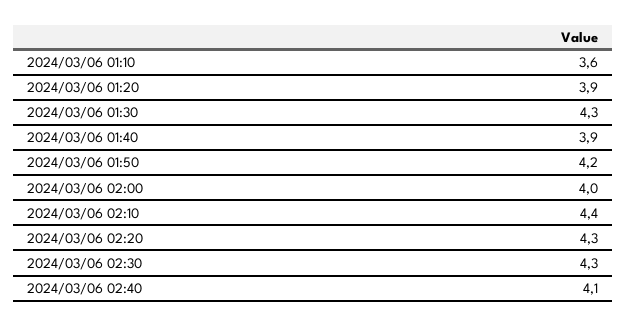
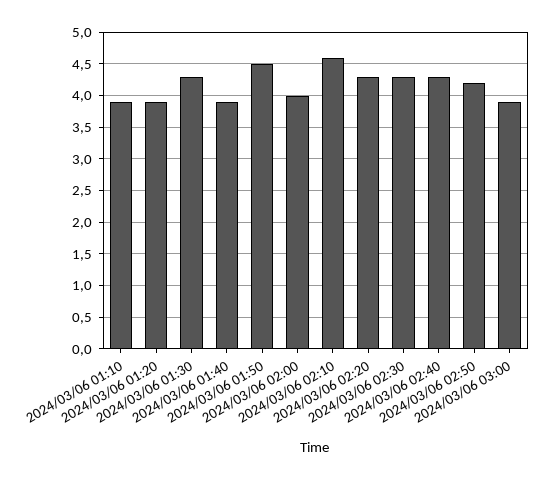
2024/03/06 01:10: 3.6 -> 3.9
2024/03/06 01:50: 4.2 -> 4.5
2024/03/06 02:10: 4.4 -> 4.6
2024/03/06 02:40: 4.1 -> 4.3
2024/03/06 02:50: none -> 4.2
2024/03/06 03:00: none -> 3.9

